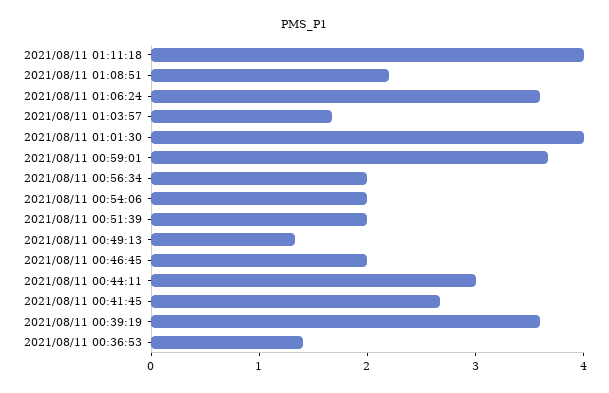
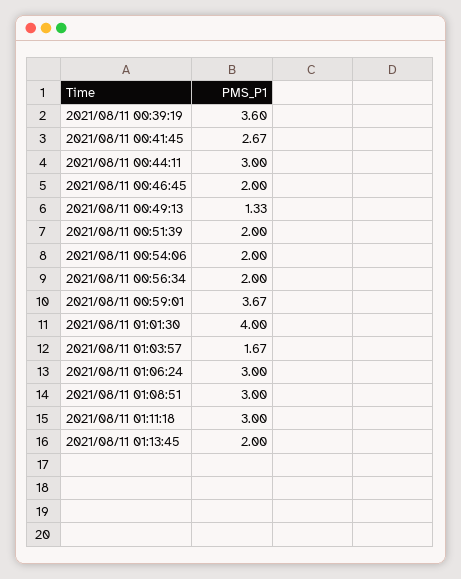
2021/08/11 01:11:18: 4 -> 3
2021/08/11 01:08:51: 2.2 -> 3
2021/08/11 01:06:24: 3.6 -> 3
2021/08/11 00:36:53: 1.4 -> none
2021/08/11 01:13:45: none -> 2

